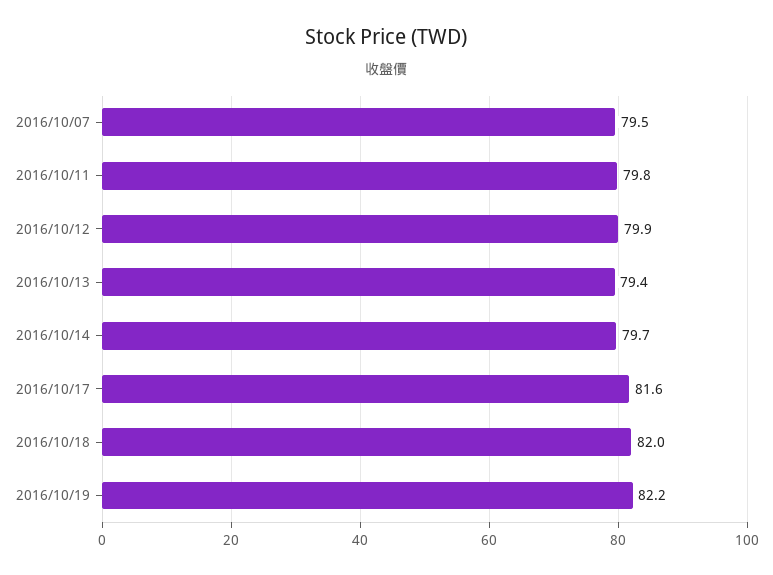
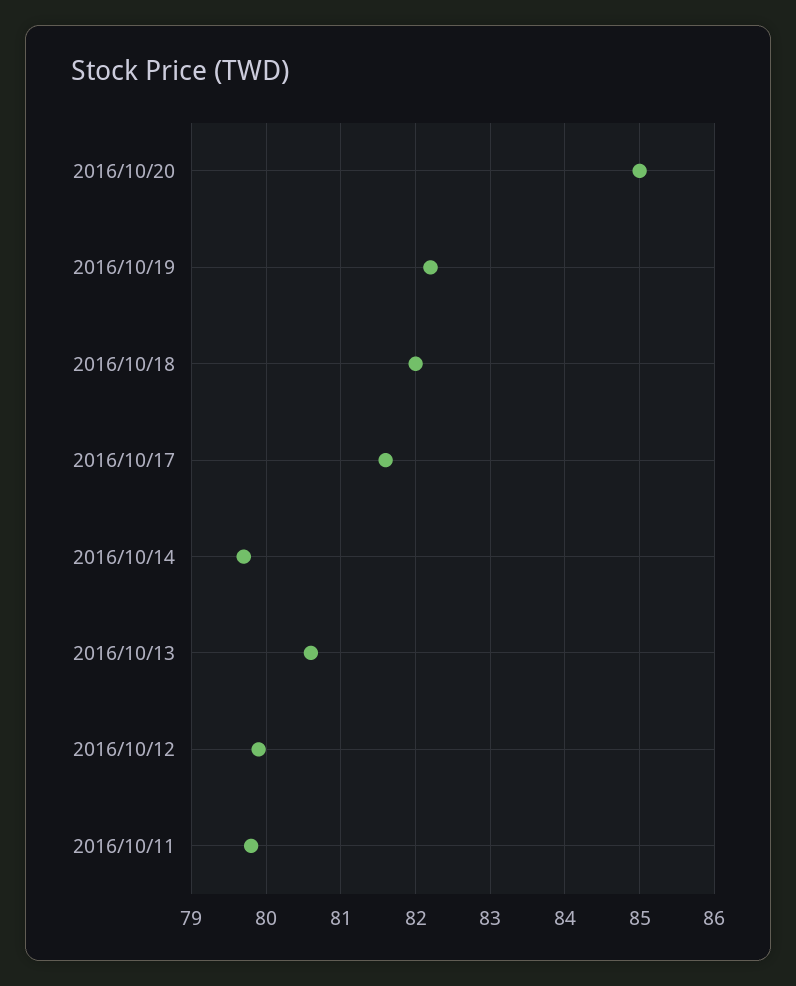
2016/10/07: 79.5 -> none
2016/10/13: 79.4 -> 80.6
2016/10/20: none -> 85

